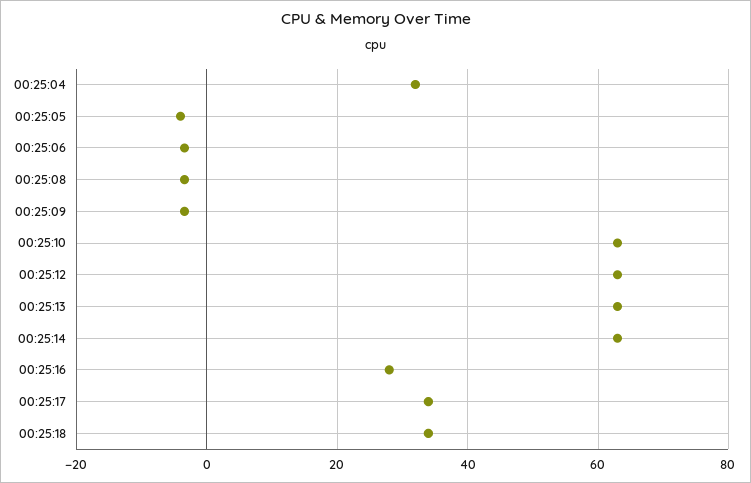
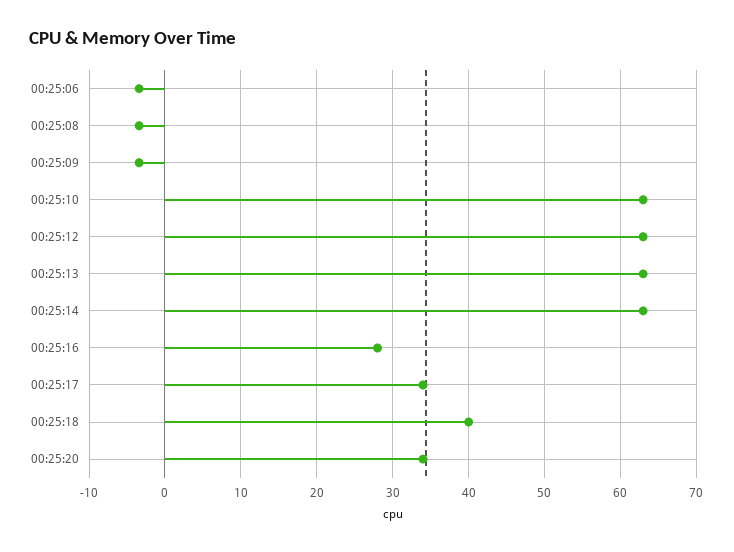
00:25:04: 32 -> none
00:25:05: -4 -> none
00:25:18: 34 -> 40
00:25:20: none -> 34

